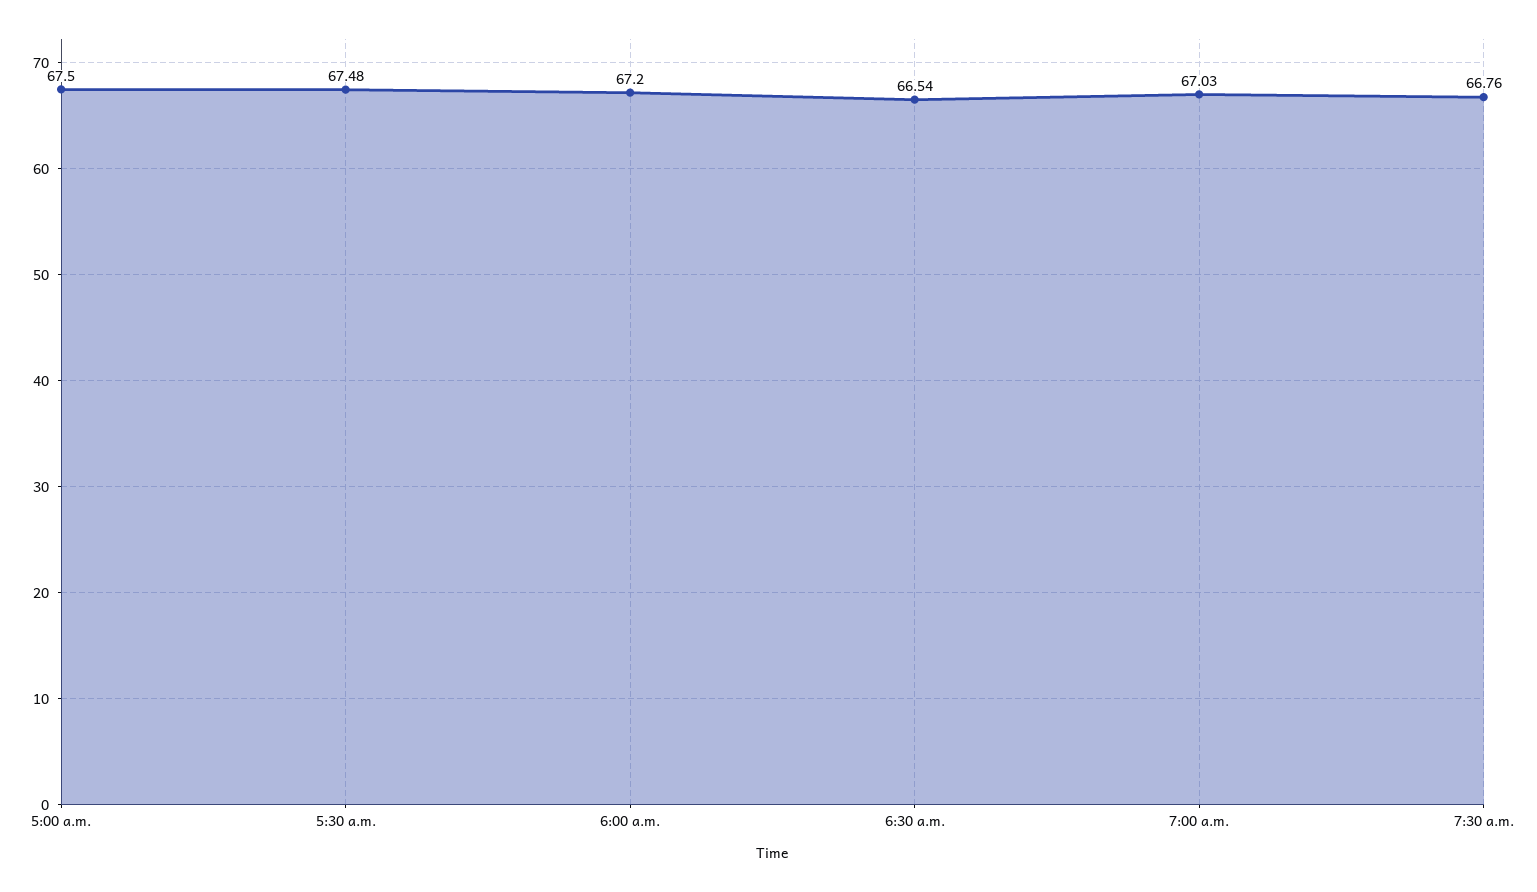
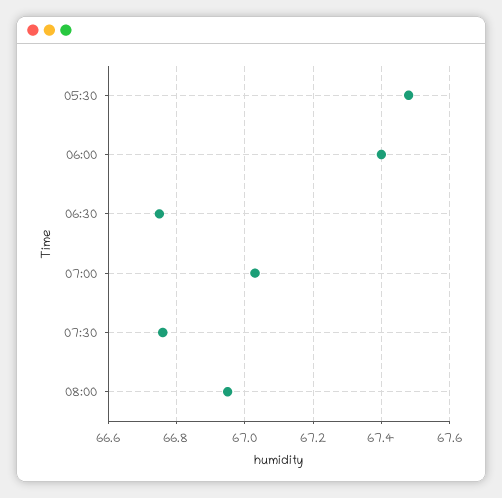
5:00 a.m.: 67.5 -> none
6:00 a.m.: 67.2 -> 67.4
6:30 a.m.: 66.54 -> 66.75
08:00: none -> 66.95

